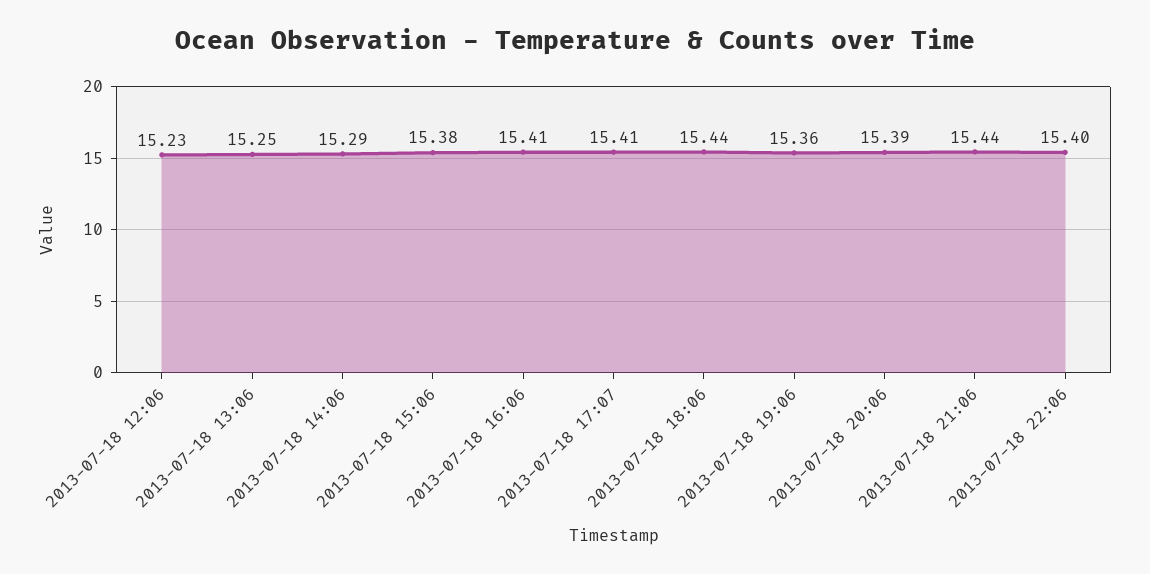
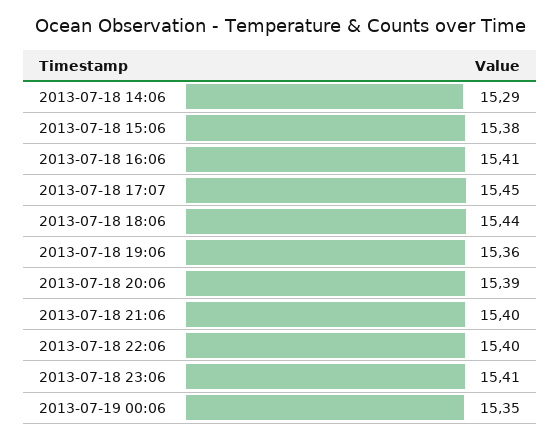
2013-07-18 12:06: 15.23 -> none
2013-07-18 13:06: 15.25 -> none
2013-07-18 17:07: 15.41 -> 15.45
2013-07-18 21:06: 15.44 -> 15.4
2013-07-18 23:06: none -> 15.41
2013-07-19 00:06: none -> 15.35

